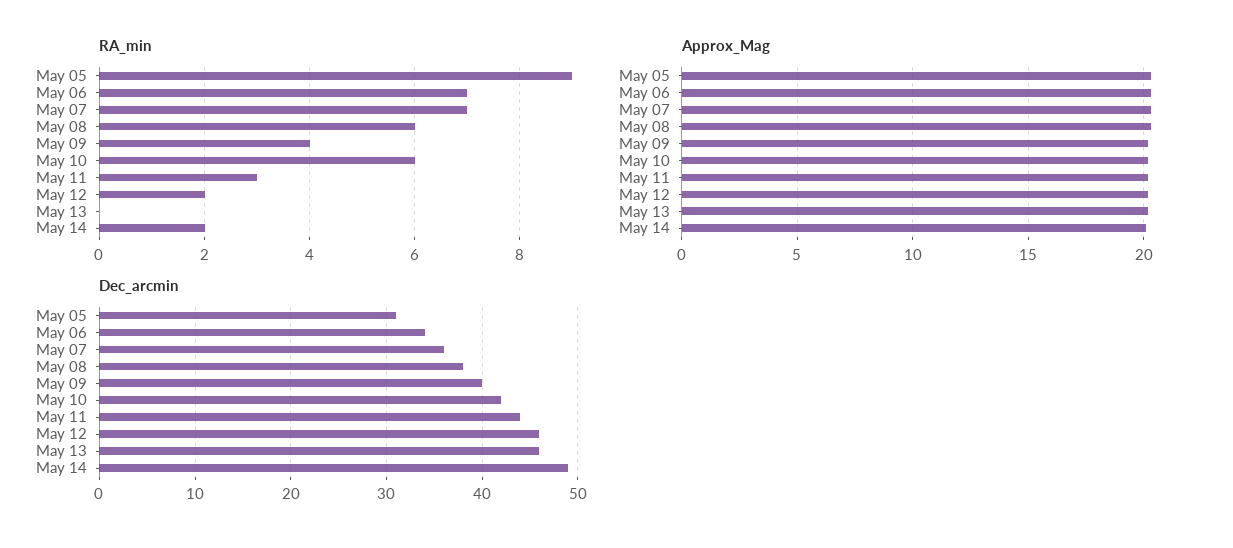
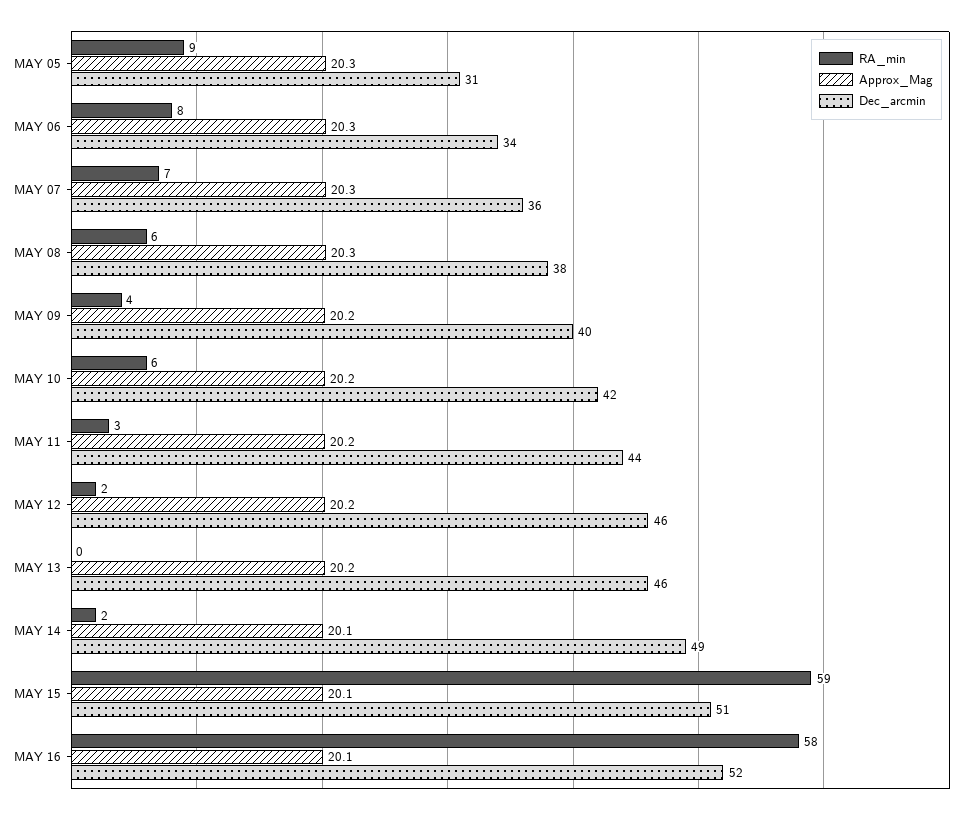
RA_min, May 06: 7 -> 8
RA_min, MAY 15: none -> 59
Approx_Mag, MAY 15: none -> 20.1
Dec_arcmin, MAY 15: none -> 51
RA_min, MAY 16: none -> 58
Approx_Mag, MAY 16: none -> 20.1
Dec_arcmin, MAY 16: none -> 52

